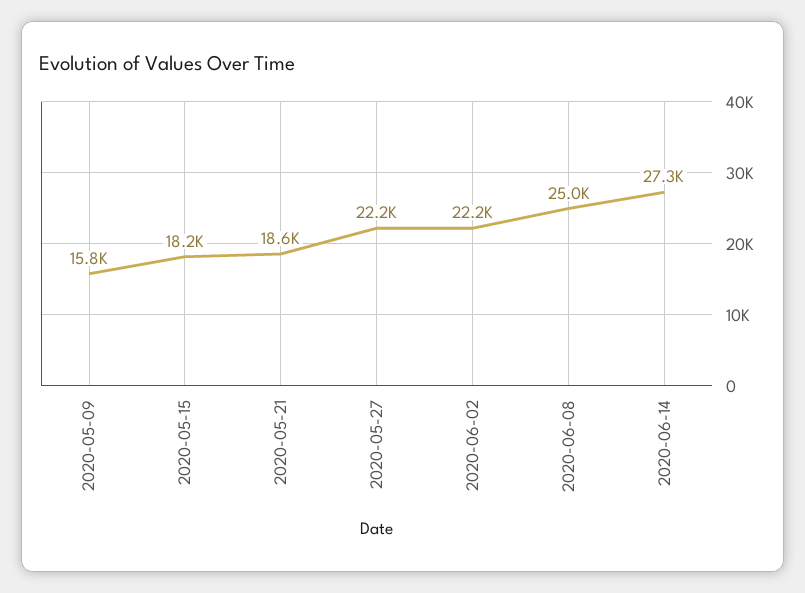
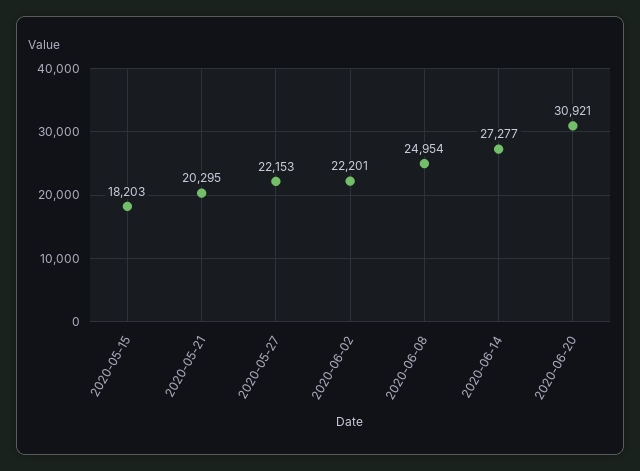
2020-05-09: 15800 -> none
2020-05-21: 18600 -> 20295
2020-06-20: none -> 30921

